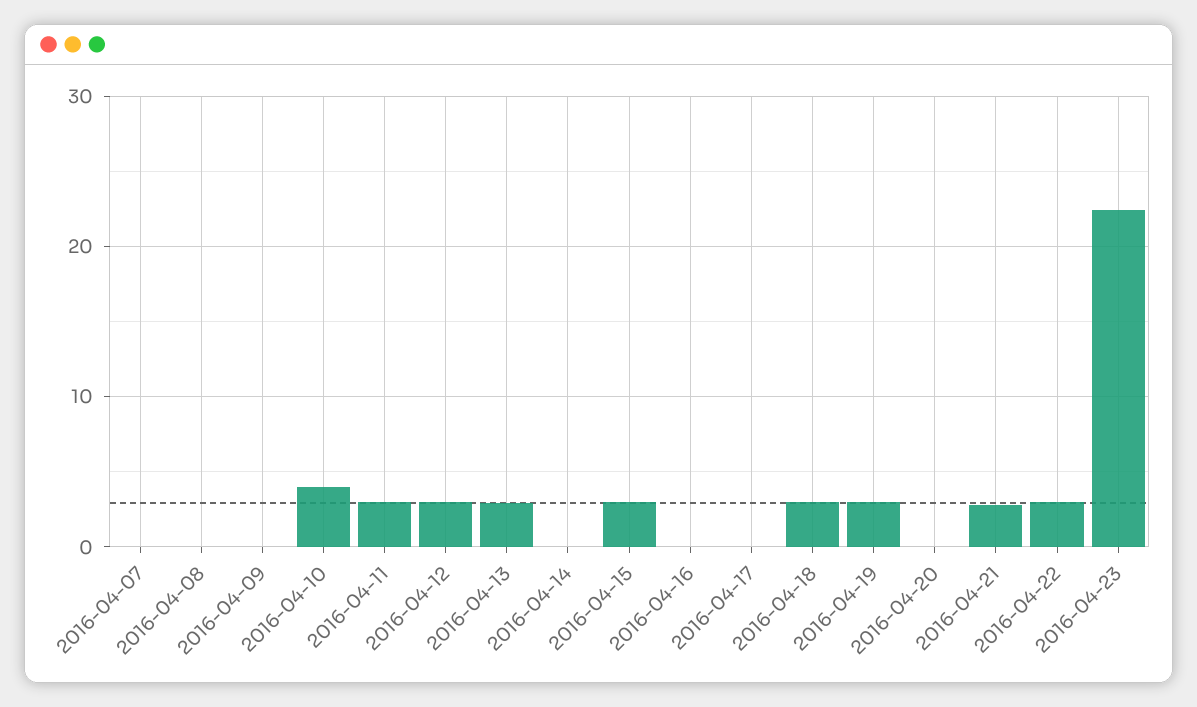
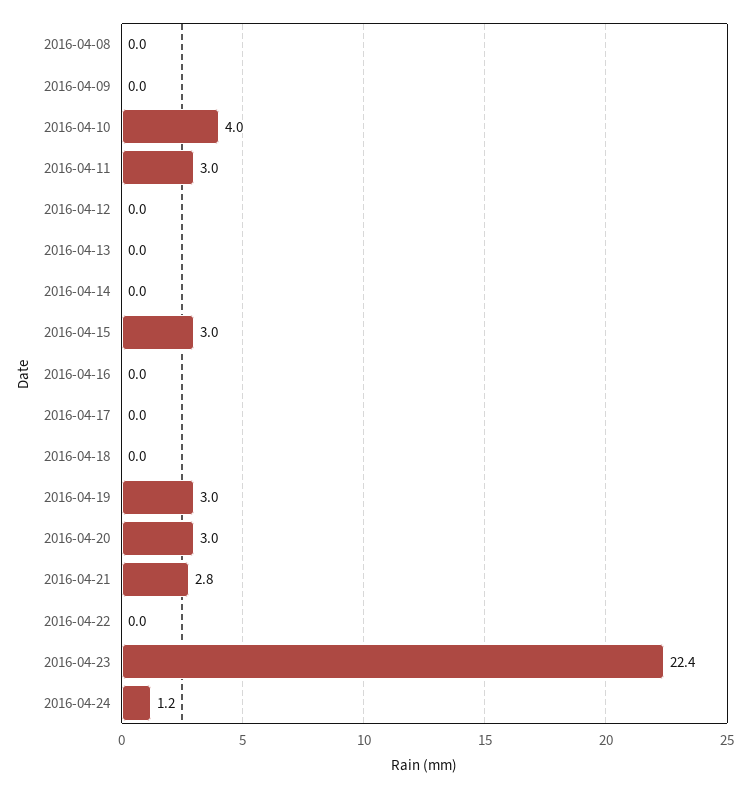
2016-04-07: 0 -> none
2016-04-12: 3 -> 0
2016-04-13: 3 -> 0
2016-04-18: 3 -> 0
2016-04-20: 0 -> 3
2016-04-22: 3 -> 0
2016-04-24: none -> 1.2

